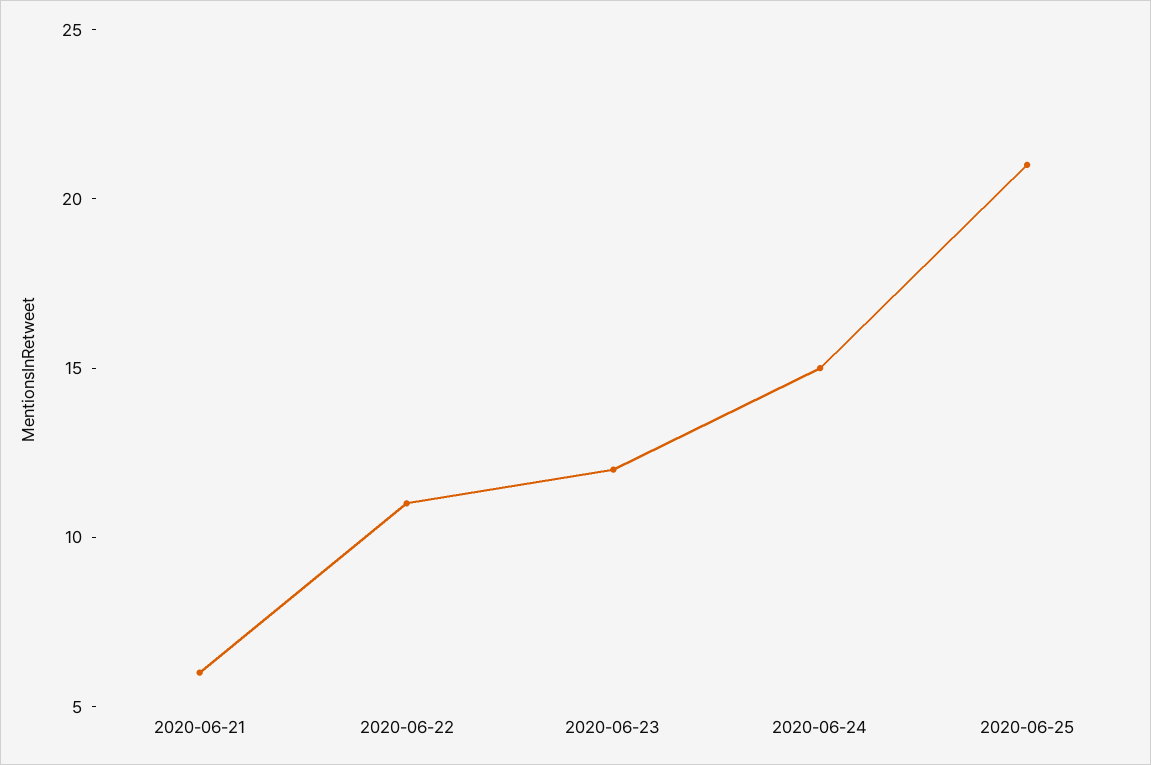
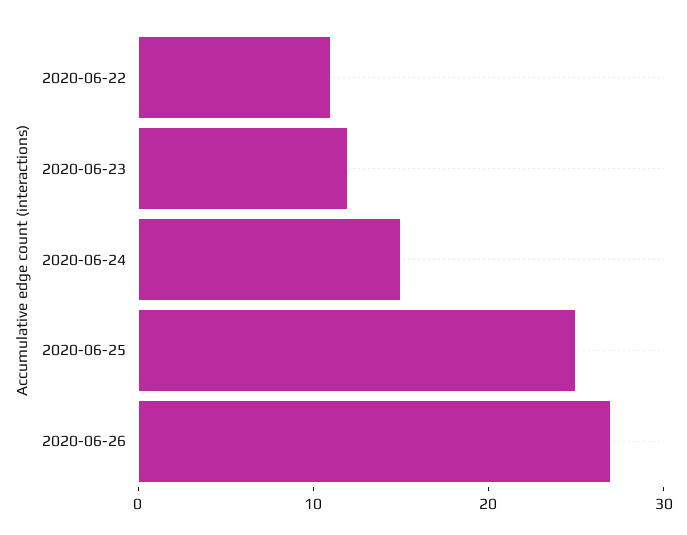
2020-06-21: 6 -> none
2020-06-25: 21 -> 25
2020-06-26: none -> 27

